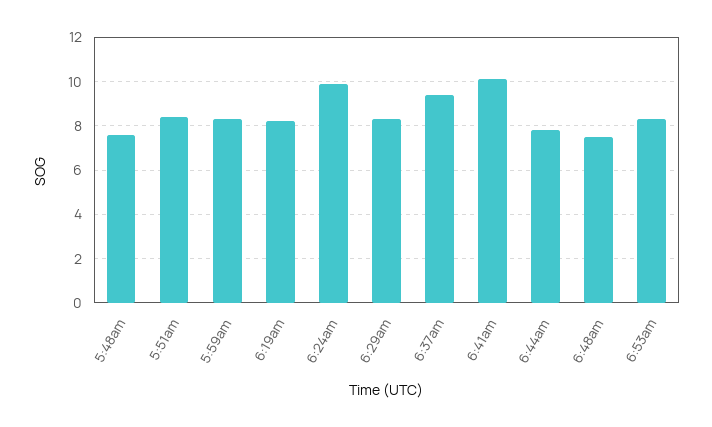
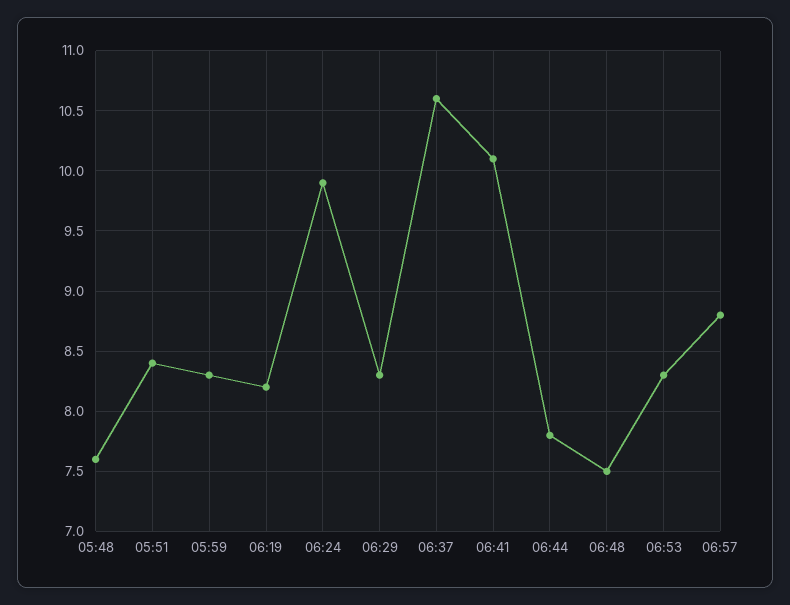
6:37am: 9.5 -> 10.6
06:57: none -> 8.8

